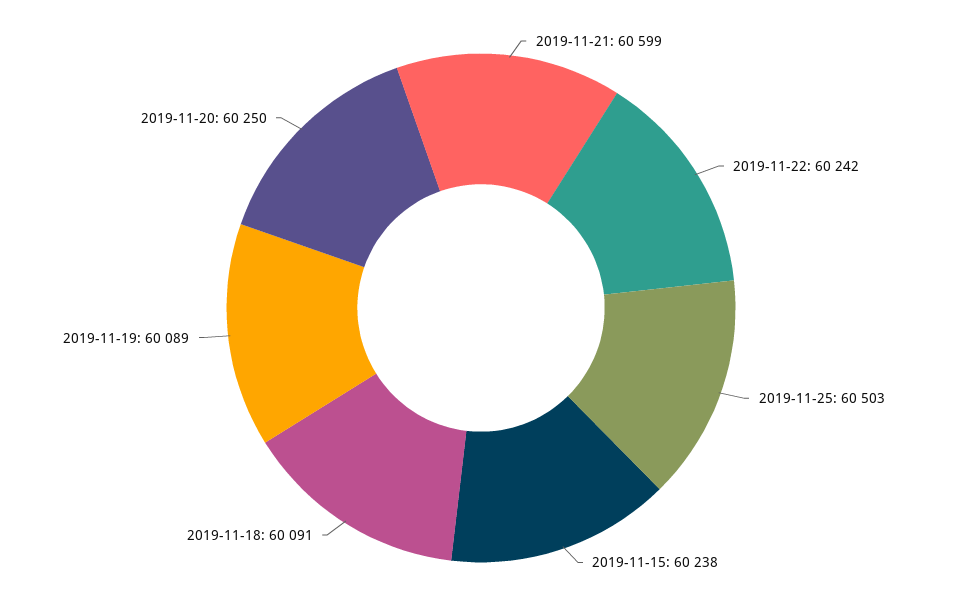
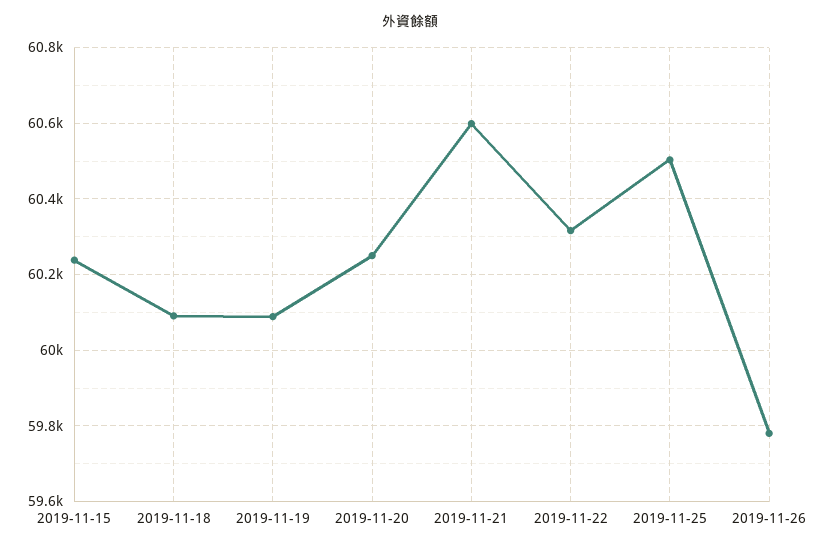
2019-11-22: 60242 -> 60320
2019-11-26: none -> 59780

